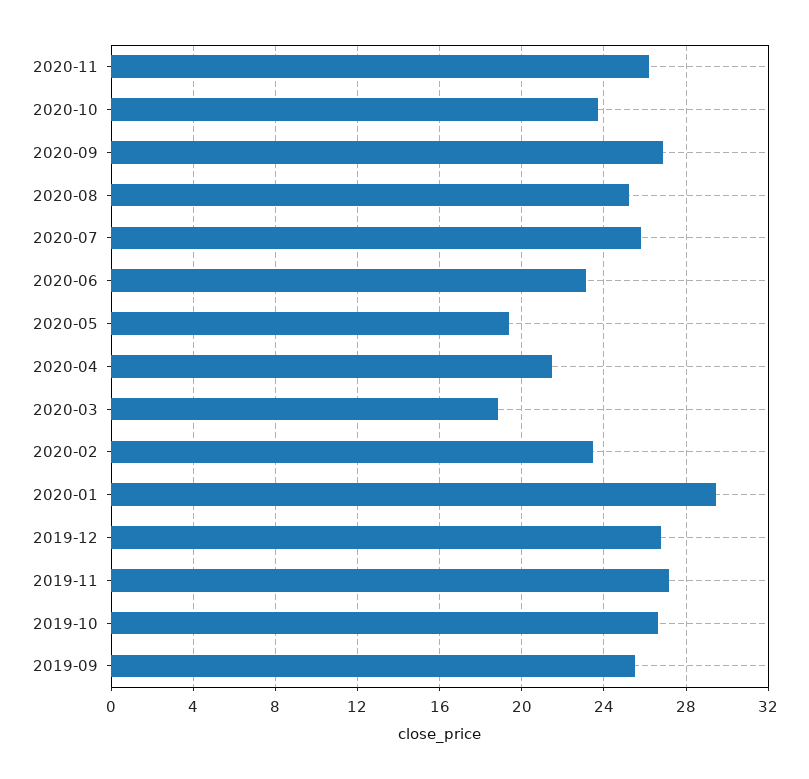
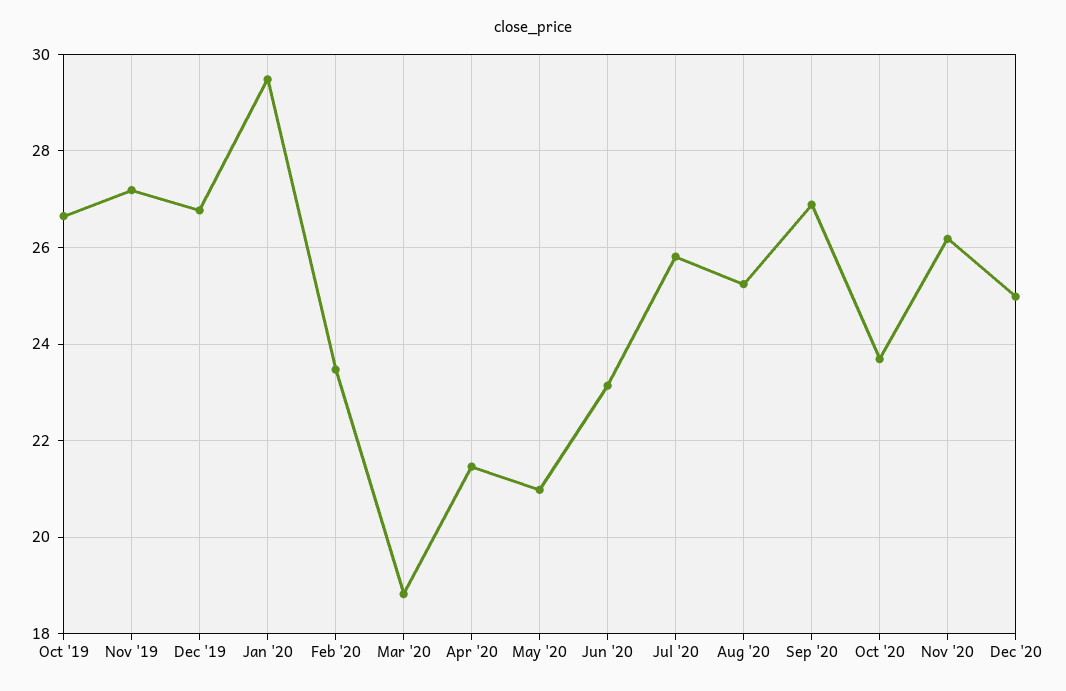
2020-05: 19.5 -> 21
2019-09: 25.5 -> none
Dec '20: none -> 25

